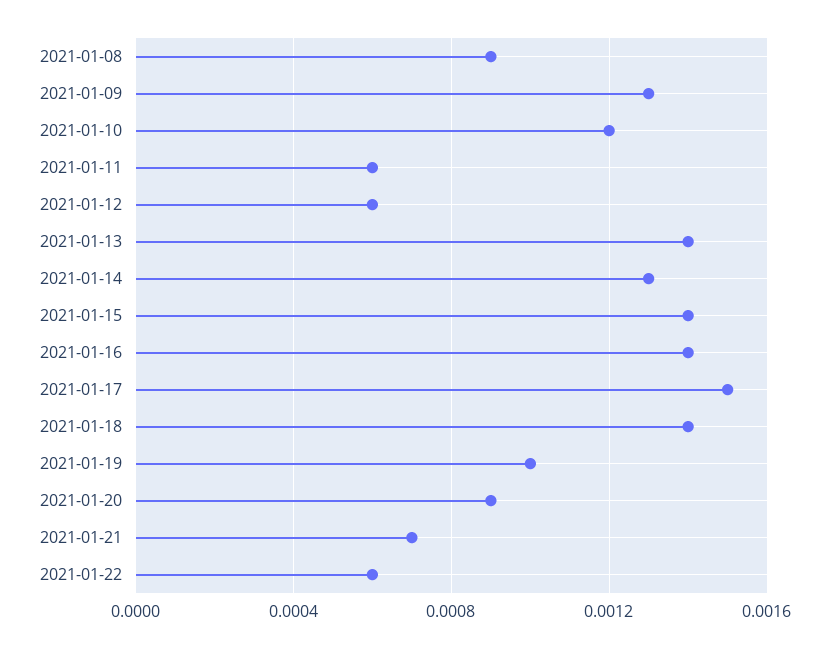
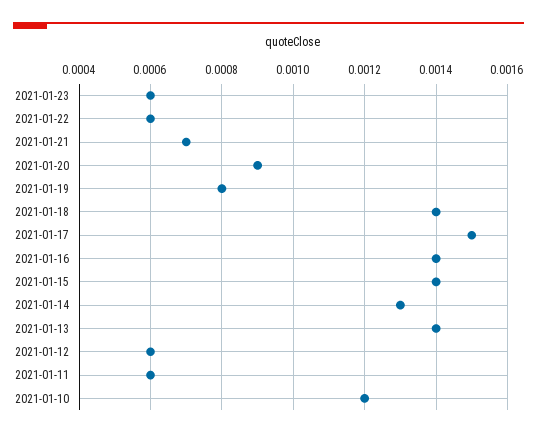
2021-01-08: 0.0009 -> none
2021-01-09: 0.0013 -> none
2021-01-19: 0.001 -> 0.0008
2021-01-23: none -> 0.0006

